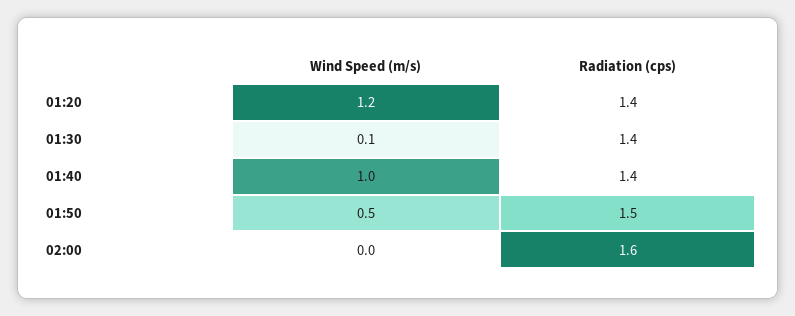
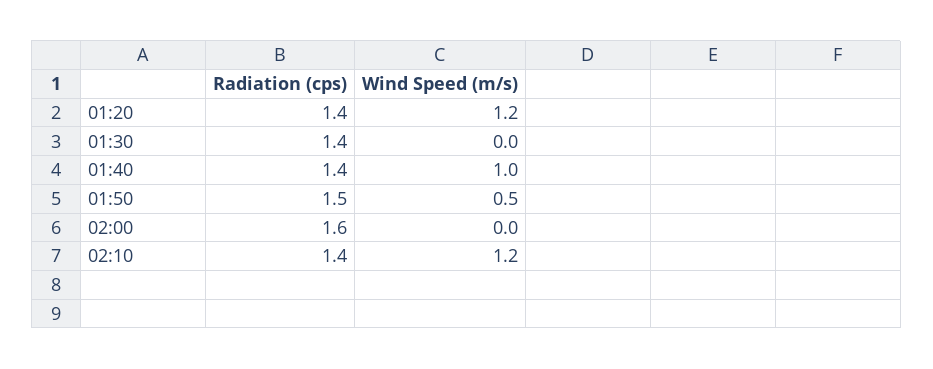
Wind Speed (m/s), 01:30: 0.1 -> 0
Radiation (cps), 02:10: none -> 1.4
Wind Speed (m/s), 02:10: none -> 1.2

